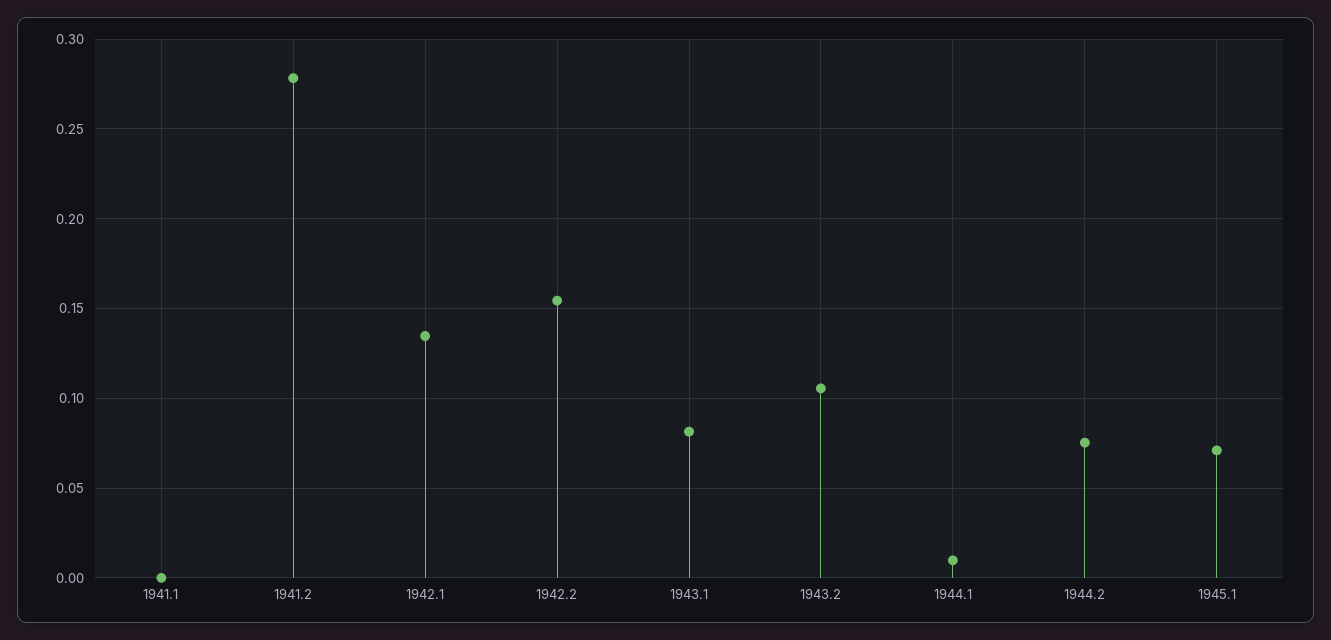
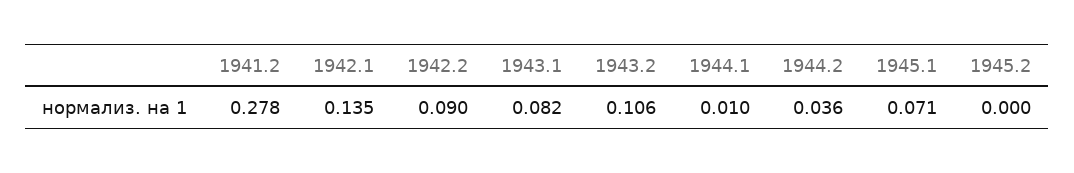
1941.1: 0 -> none
1942.2: 0.155 -> 0.09
1944.2: 0.075 -> 0.036
1945.2: none -> 0

